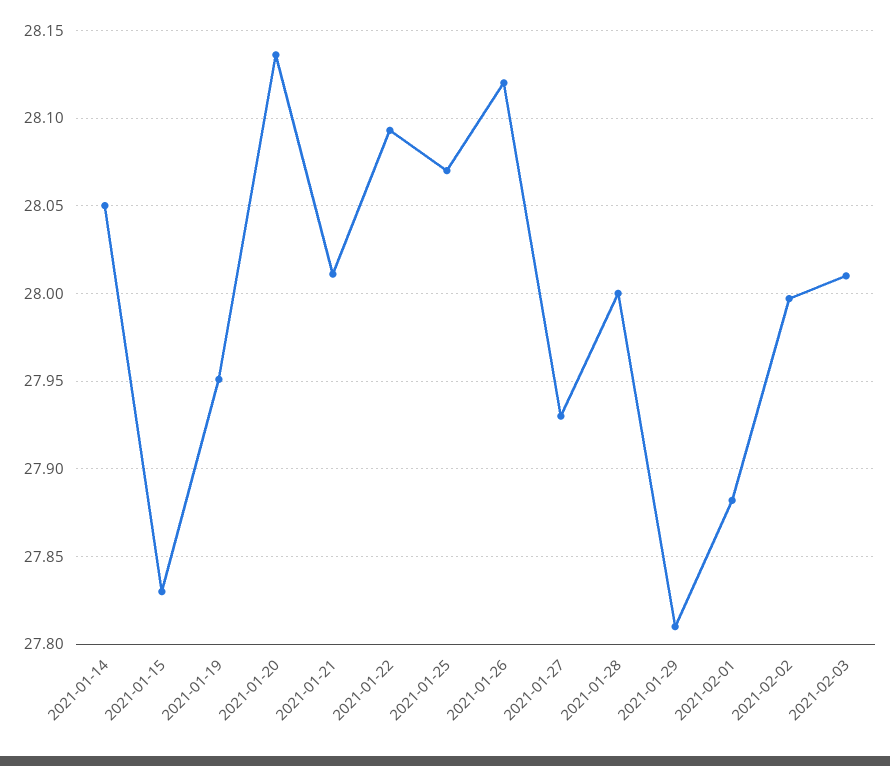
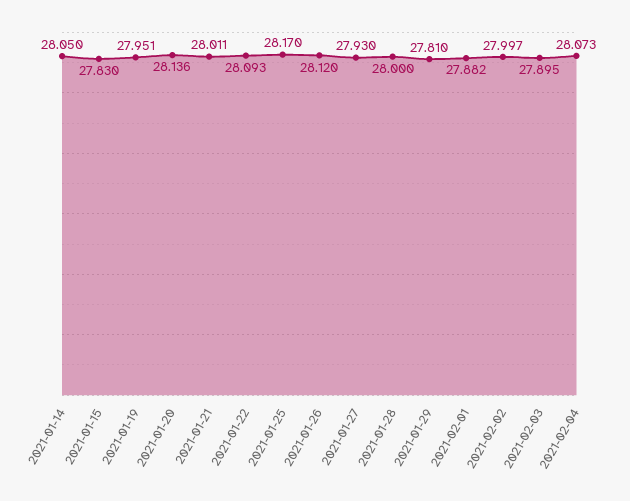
2021-01-25: 28.07 -> 28.17
2021-02-03: 28.01 -> 27.895
2021-02-04: none -> 28.073

